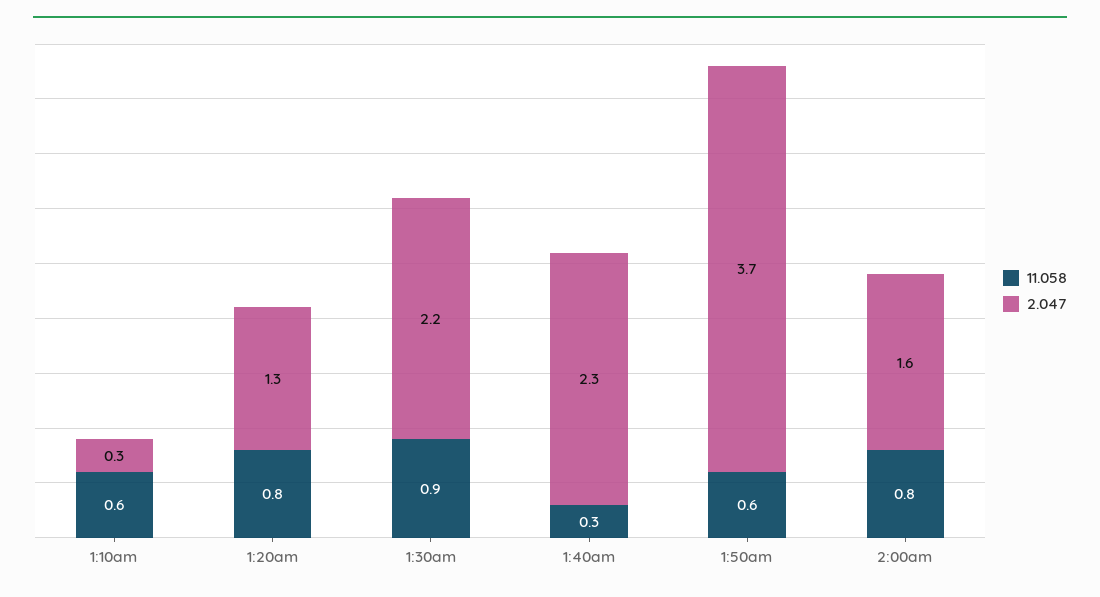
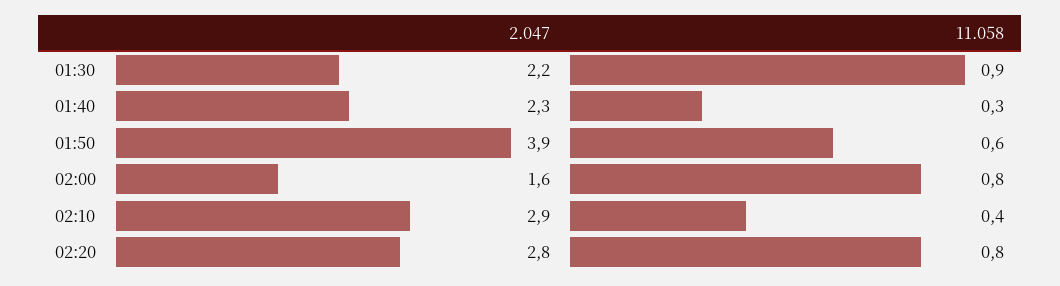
11.058, 1:10am: 0.6 -> none
2.047, 1:10am: 0.3 -> none
11.058, 1:20am: 0.8 -> none
2.047, 1:20am: 1.3 -> none
2.047, 1:50am: 3.7 -> 3.9
2.047, 02:10: none -> 2.9
11.058, 02:10: none -> 0.4
2.047, 02:20: none -> 2.8
11.058, 02:20: none -> 0.8

